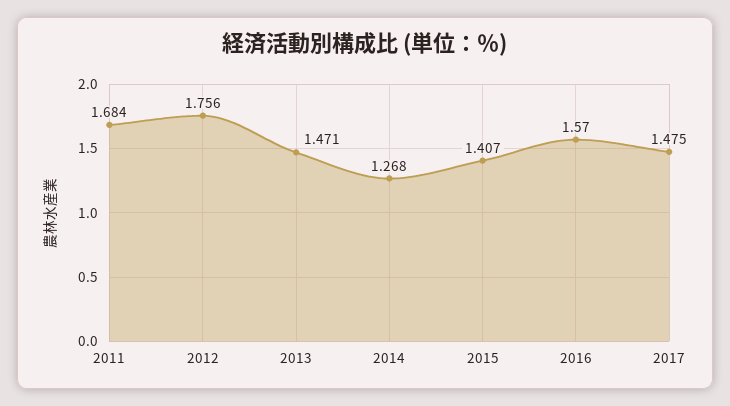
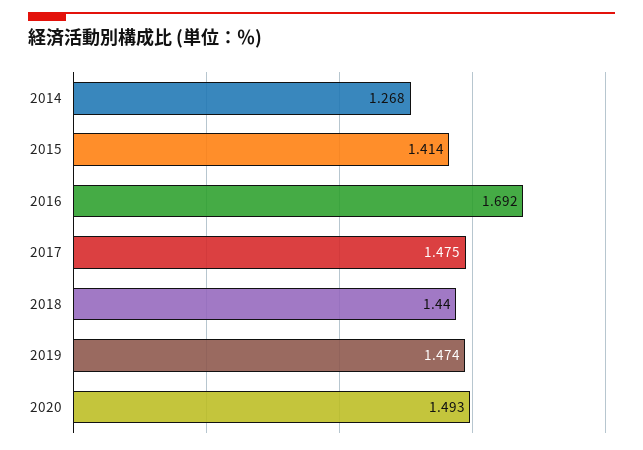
2011: 1.684 -> none
2012: 1.756 -> none
2013: 1.471 -> none
2015: 1.407 -> 1.414
2016: 1.57 -> 1.692
2018: none -> 1.44
2019: none -> 1.474
2020: none -> 1.493

